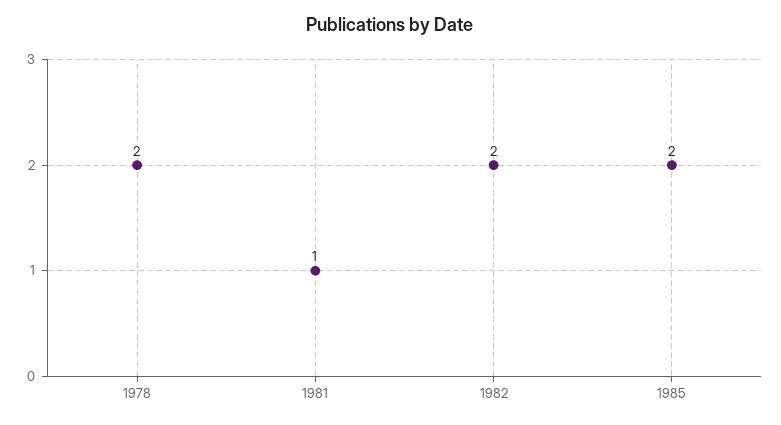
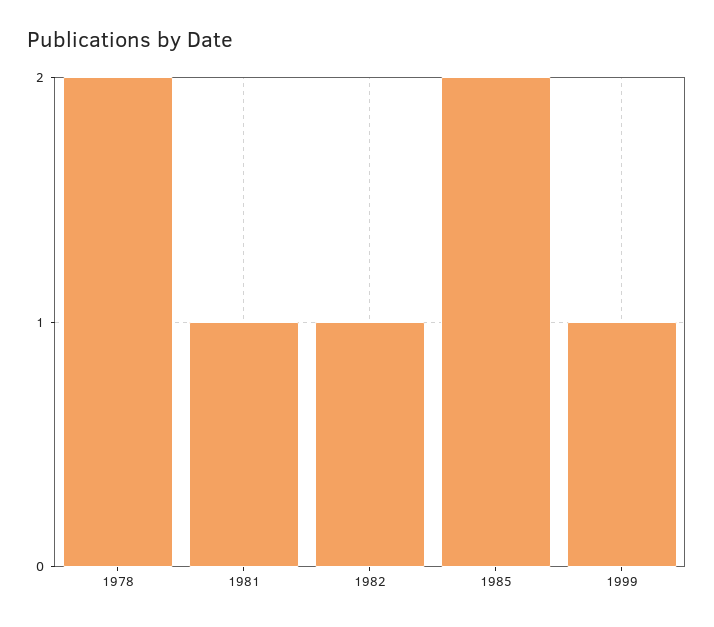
1982: 2 -> 1
1999: none -> 1

